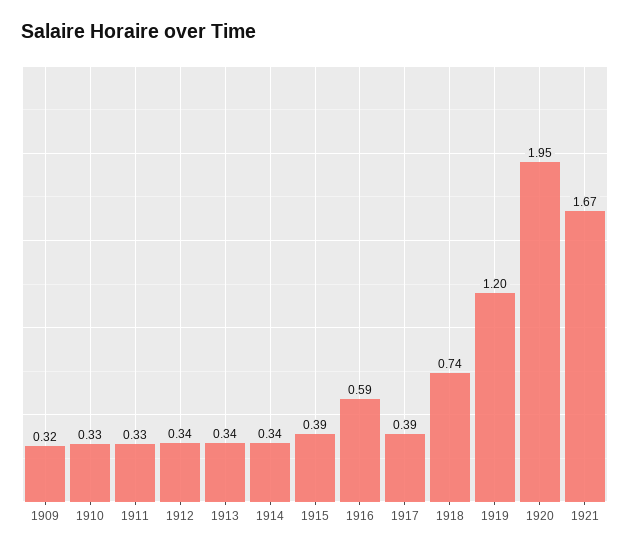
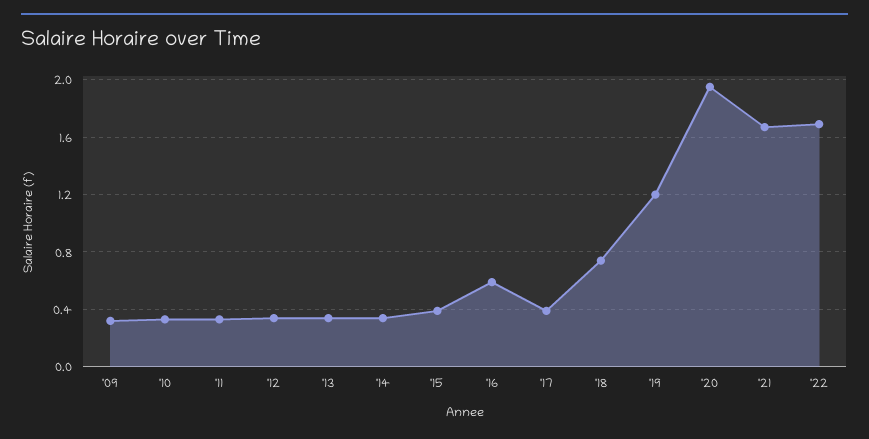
'22: none -> 1.7

